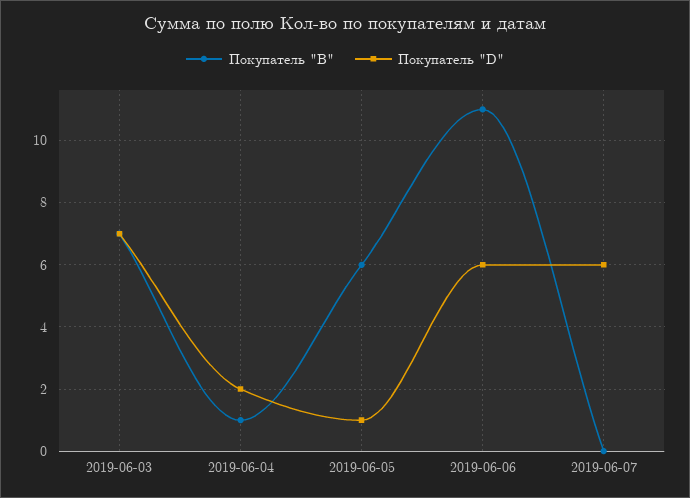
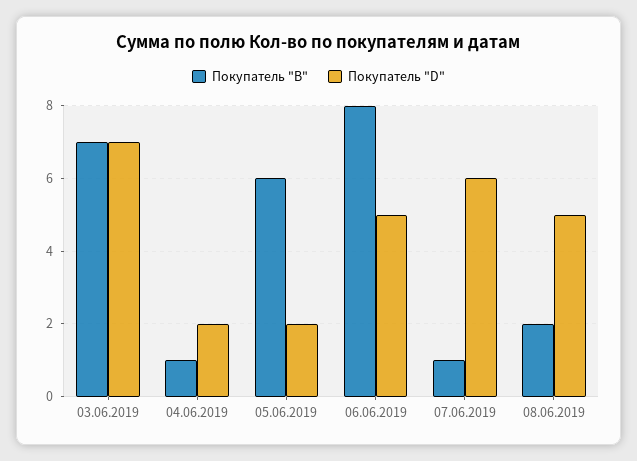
Покупатель "D", 2019-06-05: 1 -> 2
Покупатель "B", 2019-06-06: 11 -> 8
Покупатель "D", 2019-06-06: 6 -> 5
Покупатель "B", 2019-06-07: 0 -> 1
Покупатель "B", 08.06.2019: none -> 2
Покупатель "D", 08.06.2019: none -> 5

